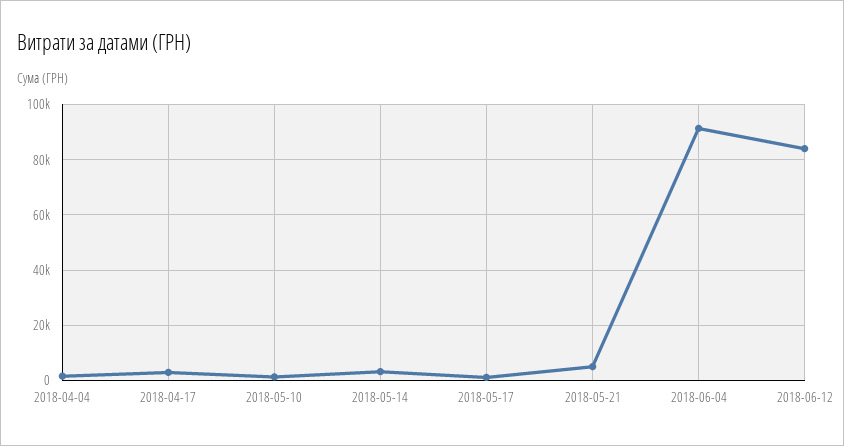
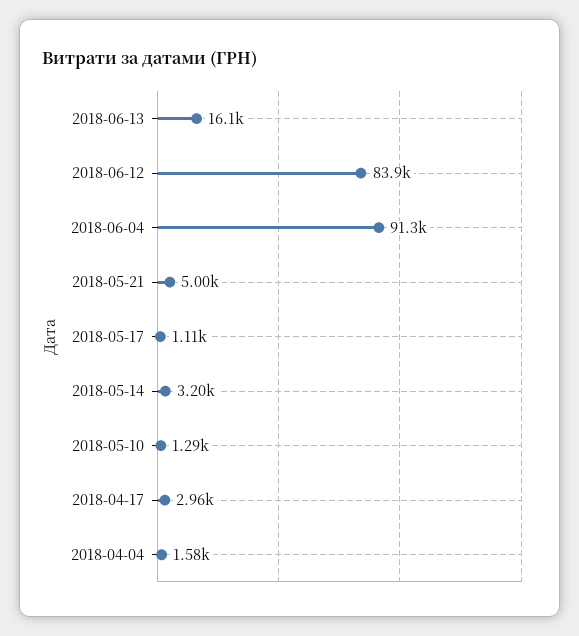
2018-06-13: none -> 16100

